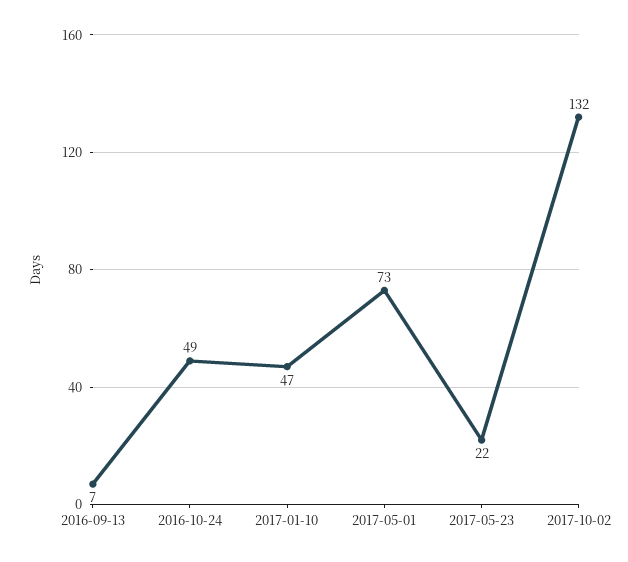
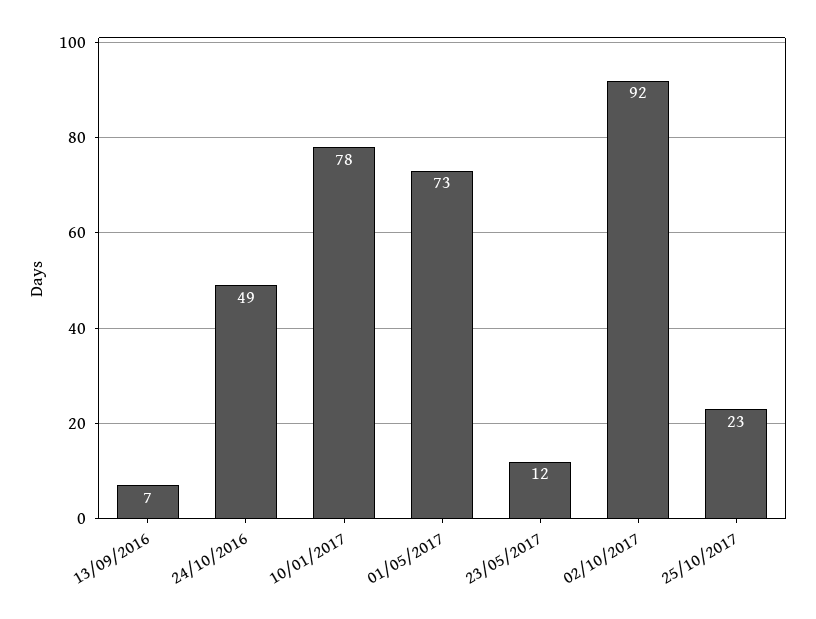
2017-01-10: 47 -> 78
2017-05-23: 22 -> 12
2017-10-02: 132 -> 92
25/10/2017: none -> 23

